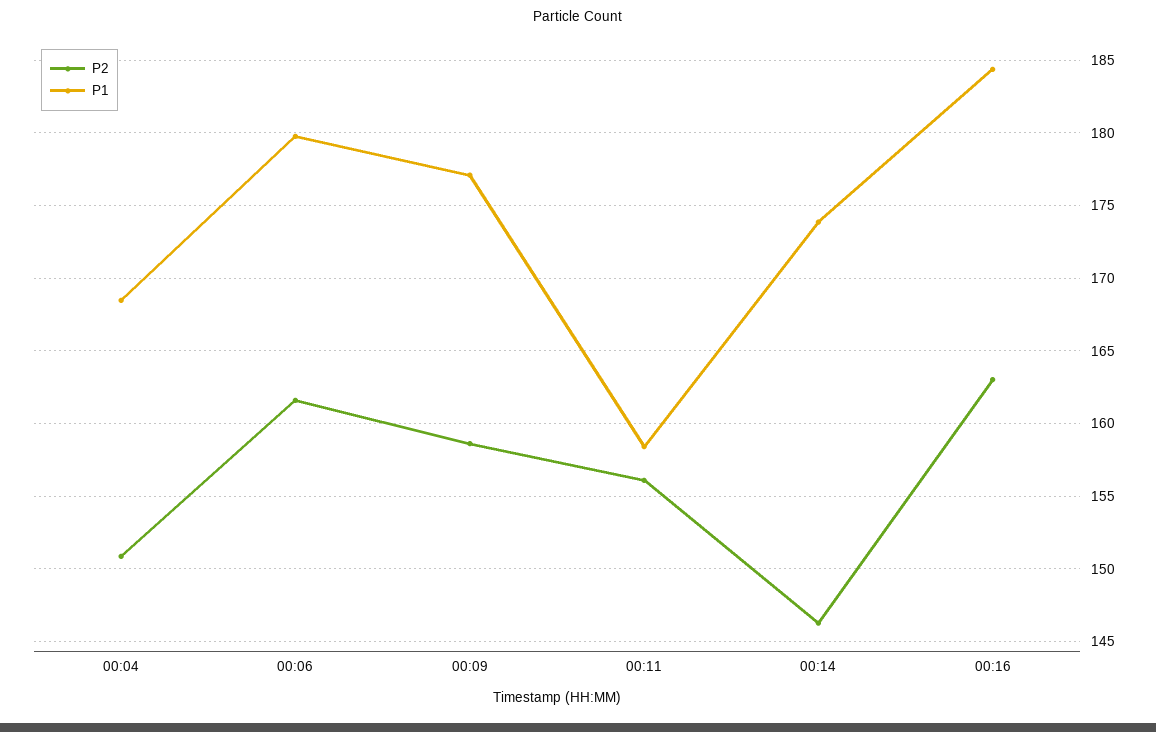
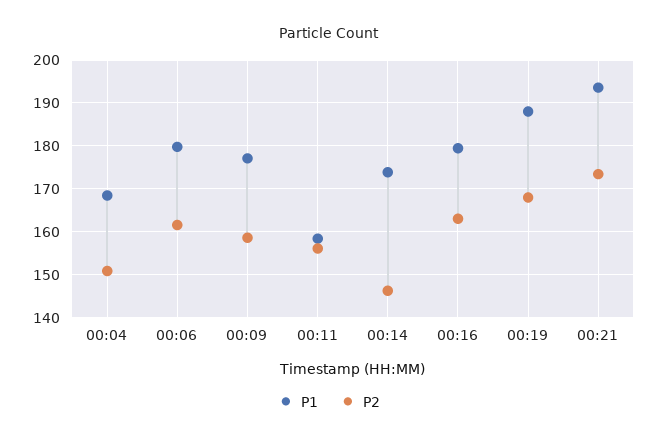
P1, 00:16: 184.5 -> 180
P1, 00:19: none -> 188
P2, 00:19: none -> 168
P1, 00:21: none -> 194
P2, 00:21: none -> 174

